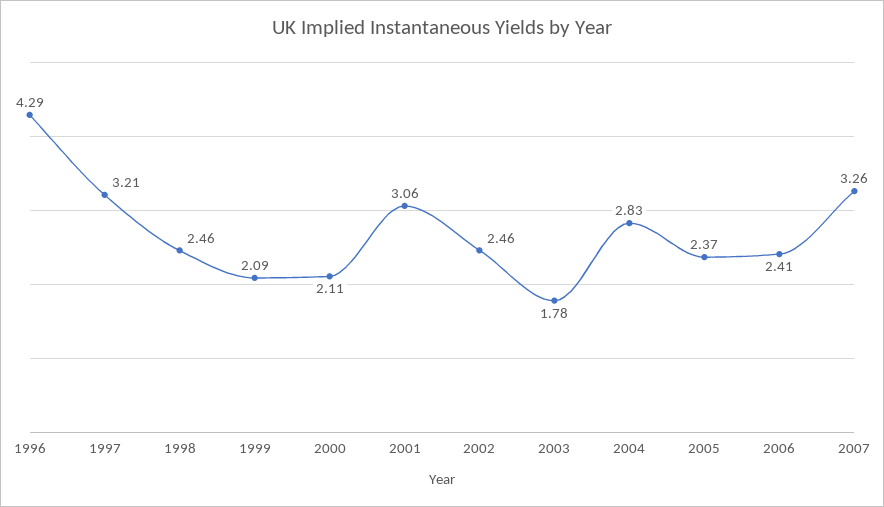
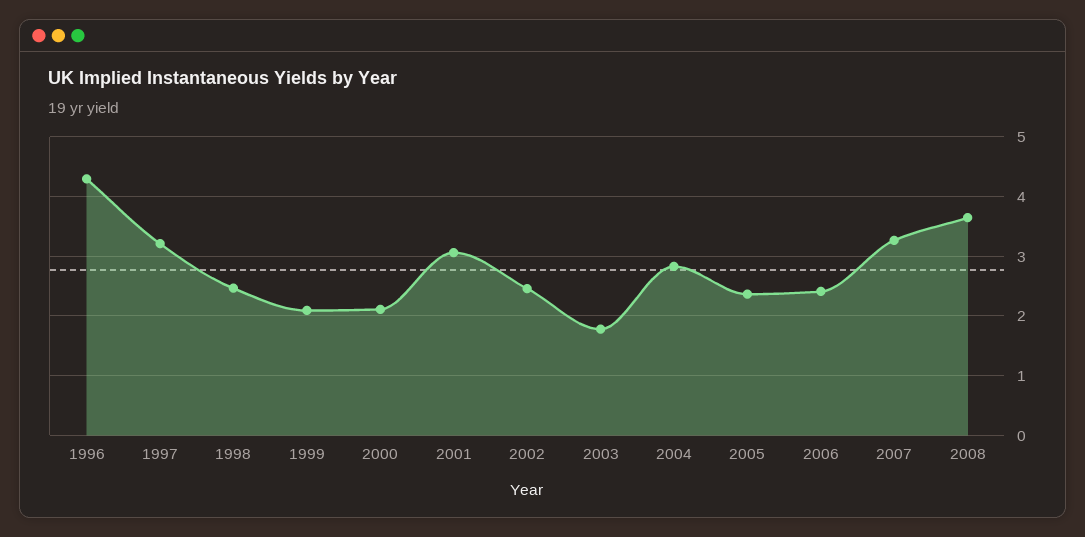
2008: none -> 3.6

